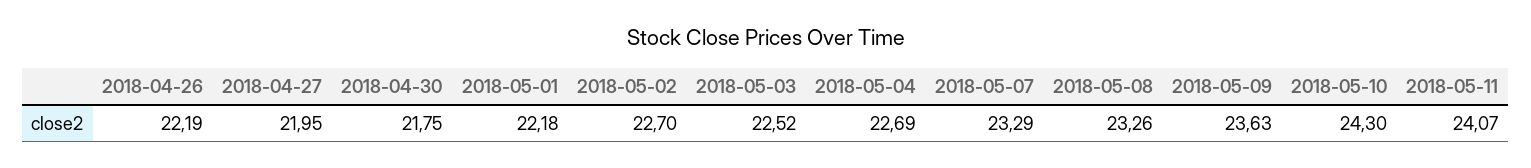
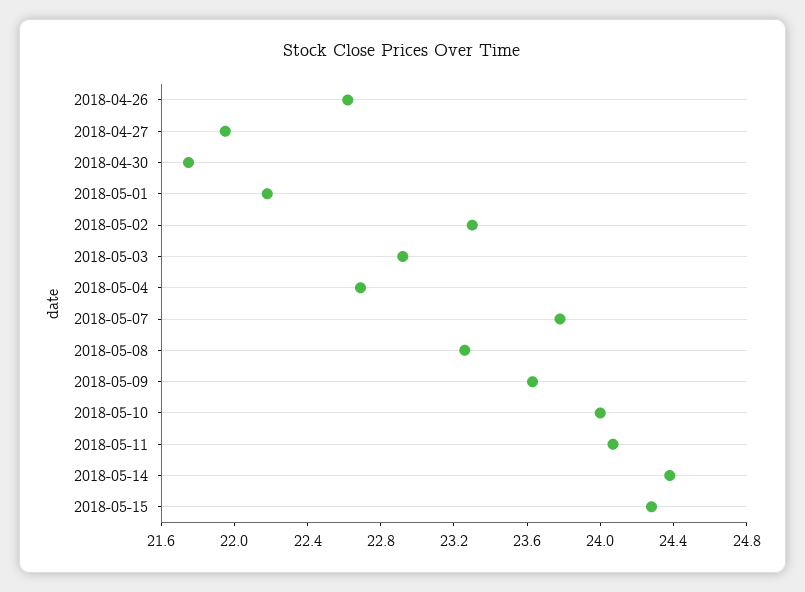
2018-04-26: 22.19 -> 22.6
2018-05-02: 22.7 -> 23.3
2018-05-03: 22.52 -> 22.9
2018-05-07: 23.29 -> 23.8
2018-05-10: 24.3 -> 24
2018-05-14: none -> 24.4
2018-05-15: none -> 24.3

